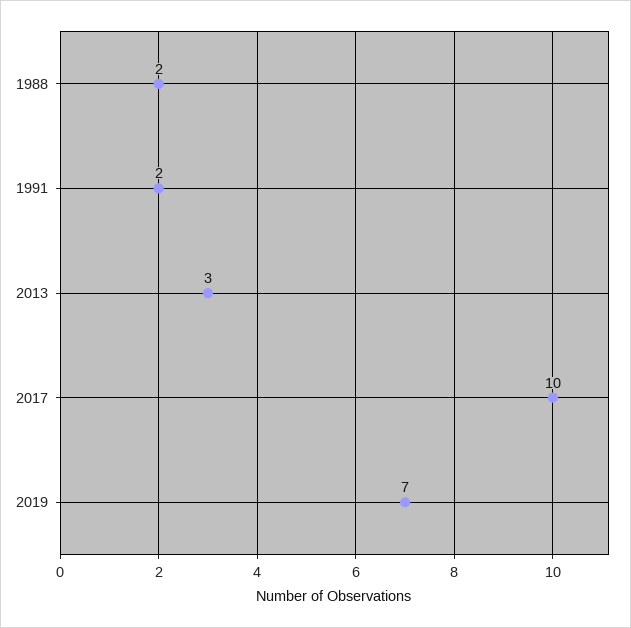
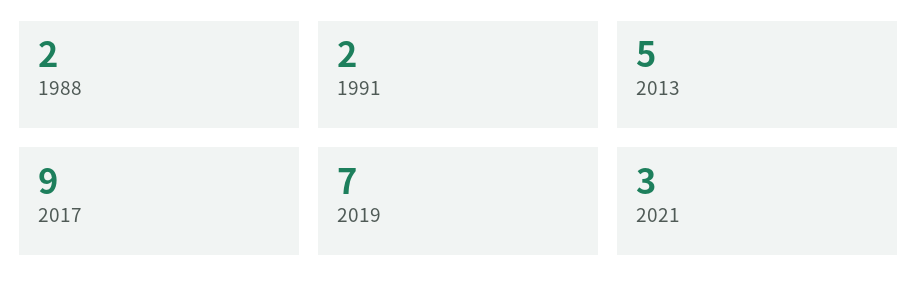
2013: 3 -> 5
2017: 10 -> 9
2021: none -> 3

